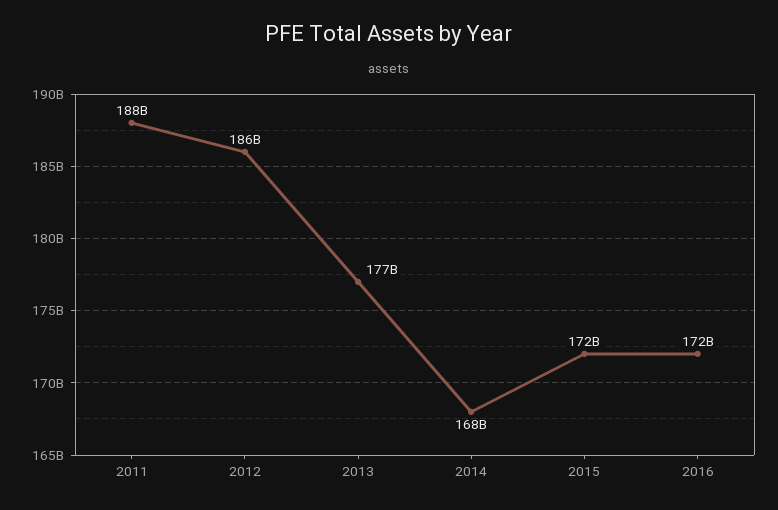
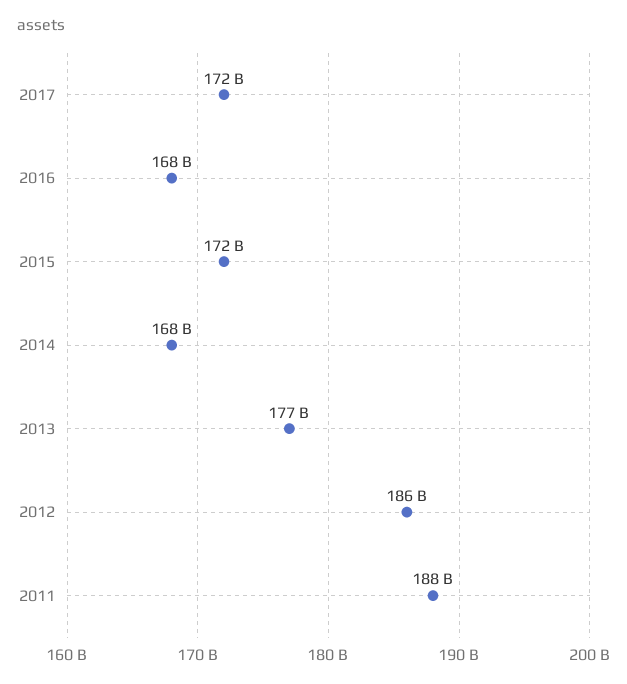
2016: 172000000000 -> 168000000000
2017: none -> 172000000000

